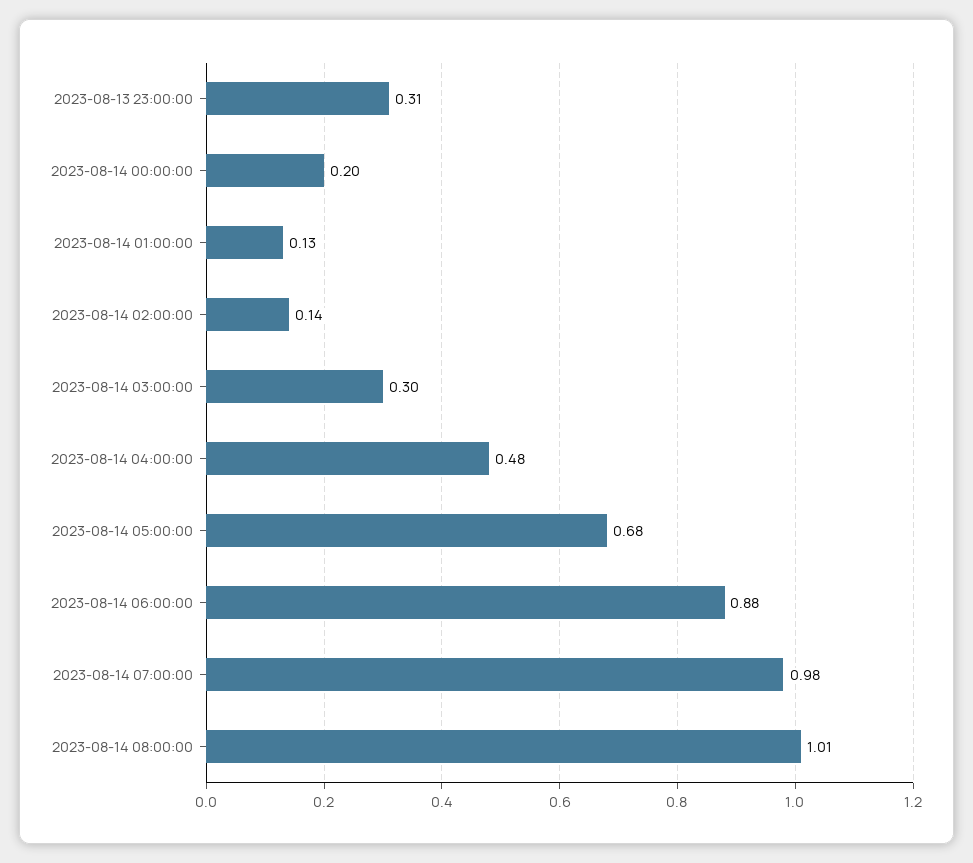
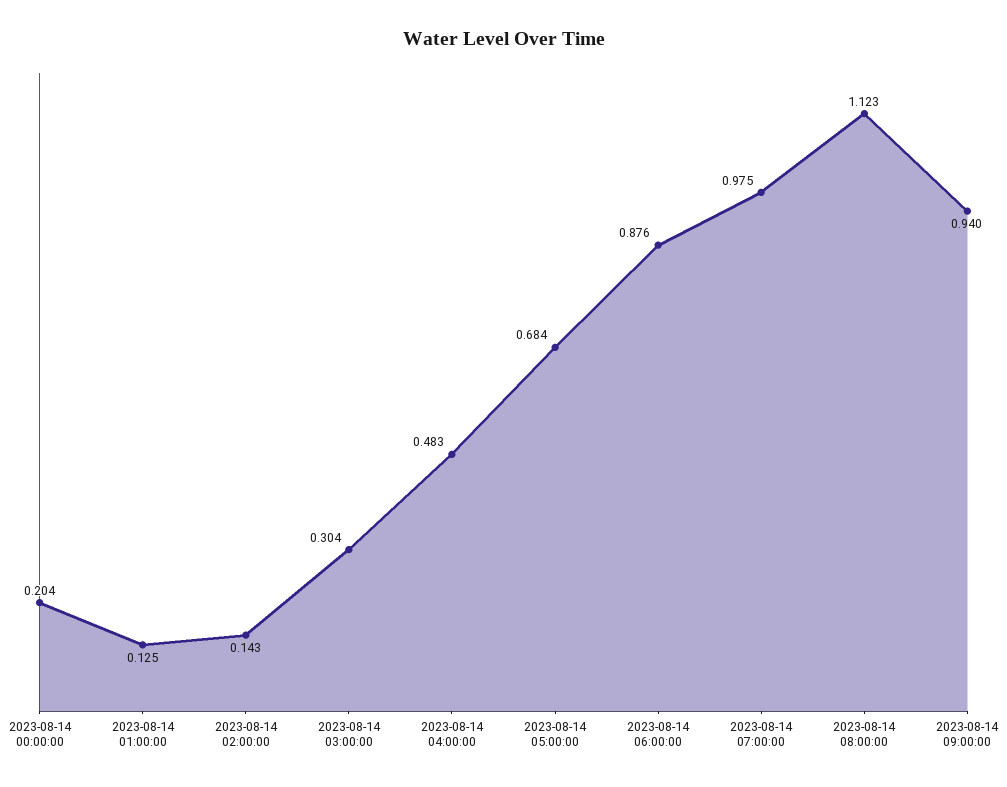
2023-08-13 23:00:00: 0.31 -> none
2023-08-14 08:00:00: 1.01 -> 1.123
2023-08-14 09:00:00: none -> 0.94

